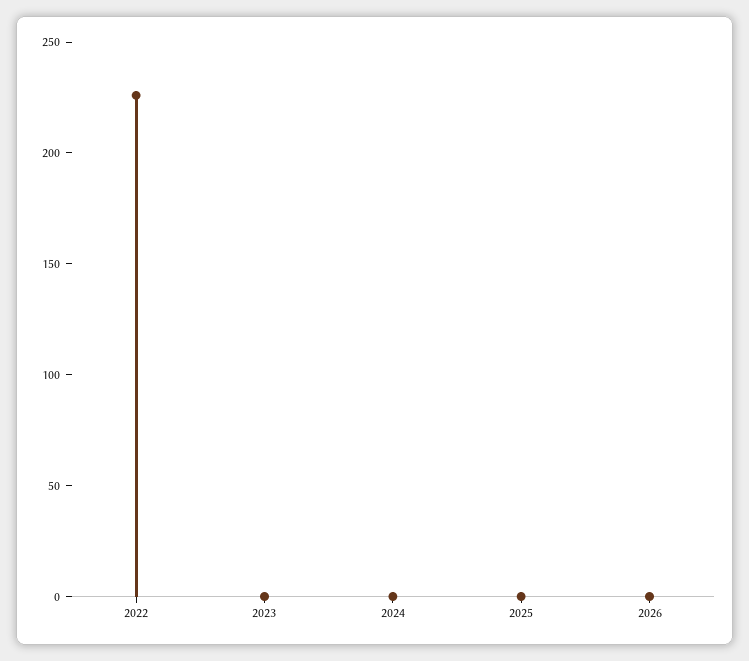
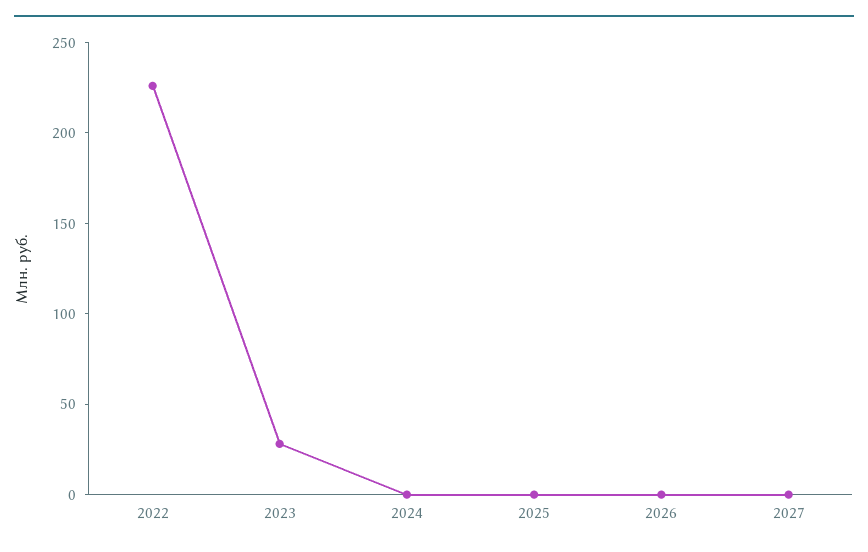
2023: 0 -> 30
2027: none -> 0

